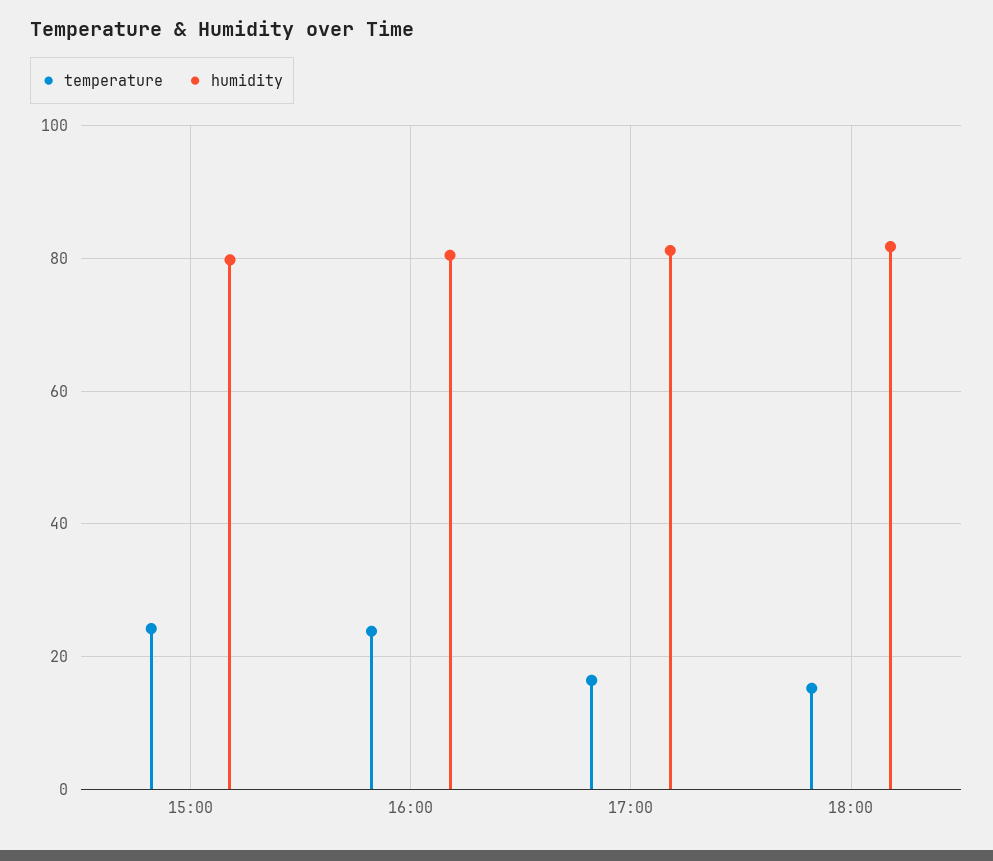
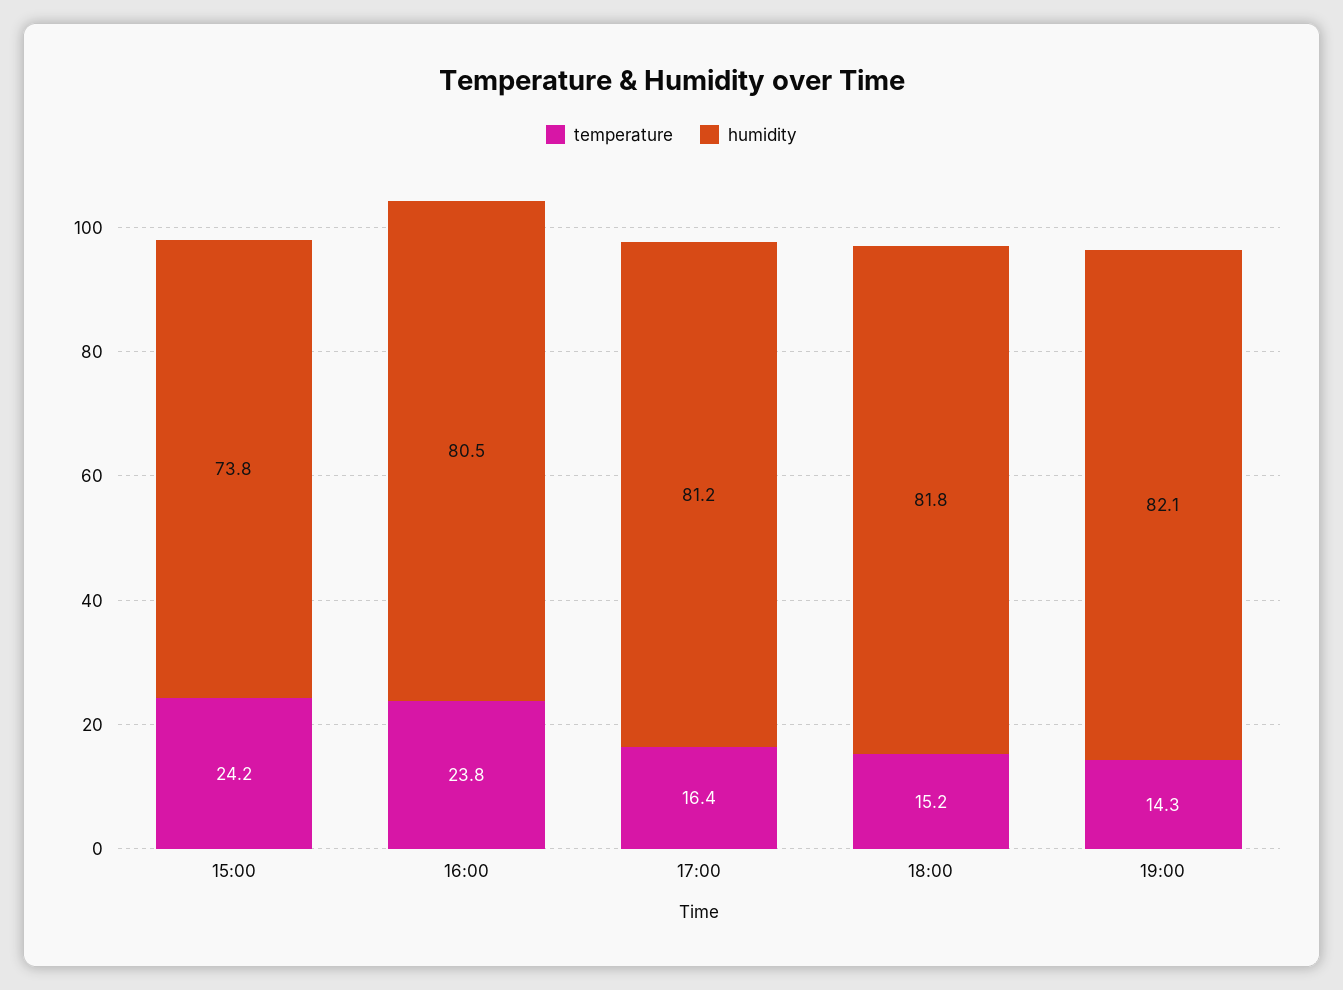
humidity, 15:00: 80 -> 73.8
temperature, 19:00: none -> 14.3
humidity, 19:00: none -> 82.1

